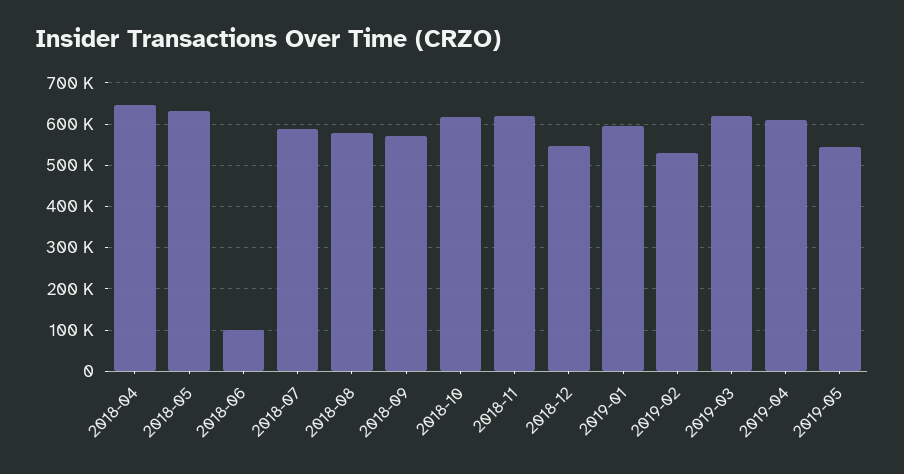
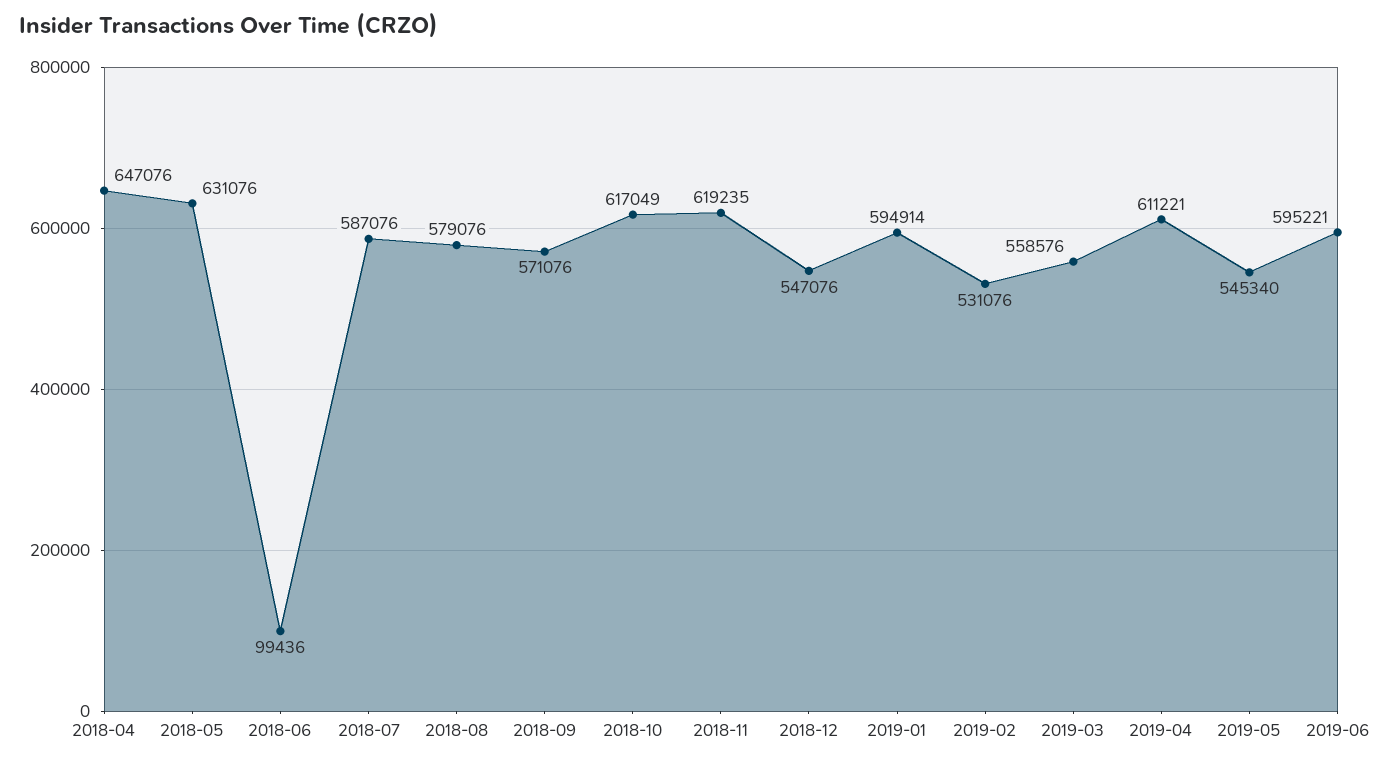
2019-03: 620000 -> 558576
2019-06: none -> 595221

